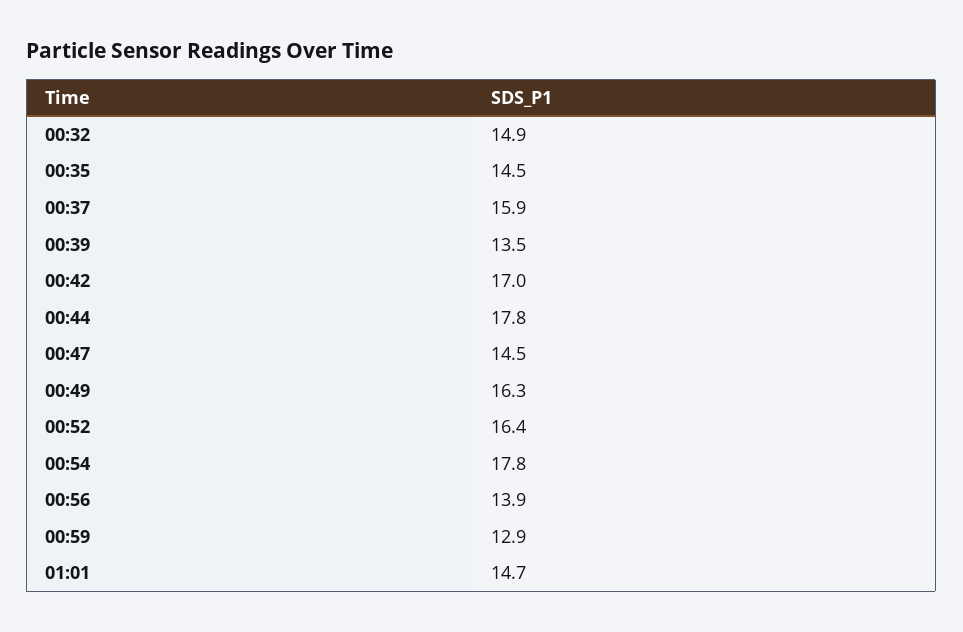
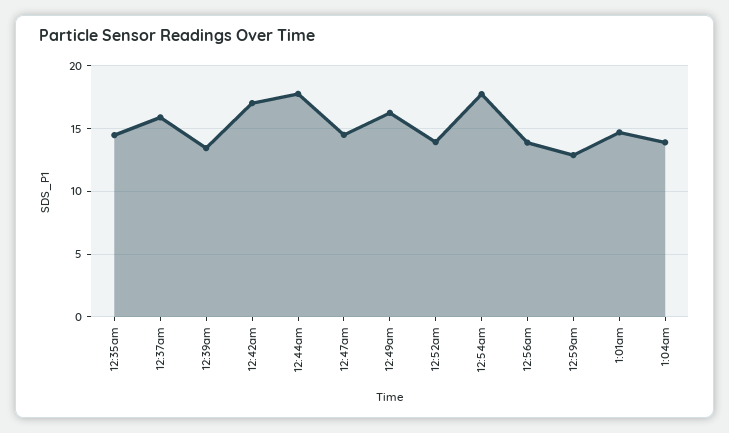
00:32: 14.9 -> none
00:52: 16.4 -> 14
1:04am: none -> 14

